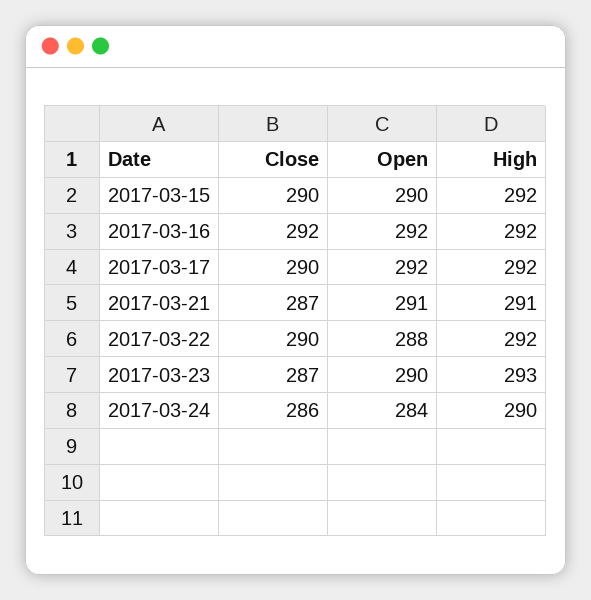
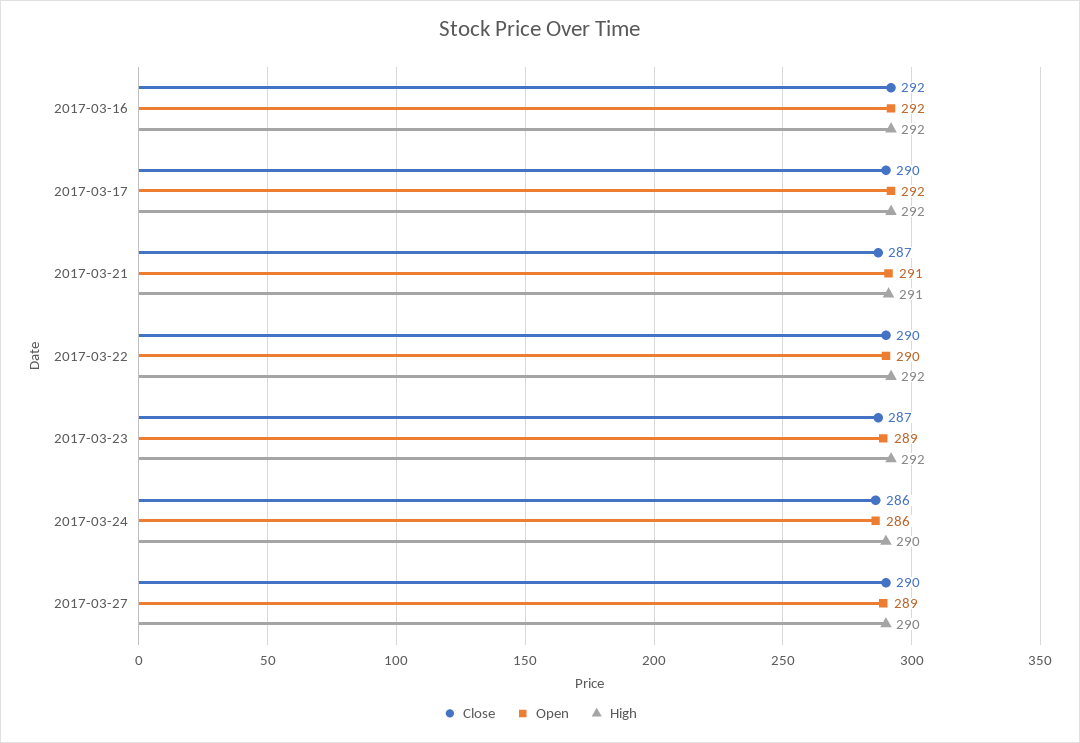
Close, 2017-03-15: 290 -> none
Open, 2017-03-15: 290 -> none
High, 2017-03-15: 292 -> none
Open, 2017-03-22: 288 -> 290
Open, 2017-03-23: 290 -> 289
High, 2017-03-23: 293 -> 292
Open, 2017-03-24: 284 -> 286
Close, 2017-03-27: none -> 290
Open, 2017-03-27: none -> 289
High, 2017-03-27: none -> 290

